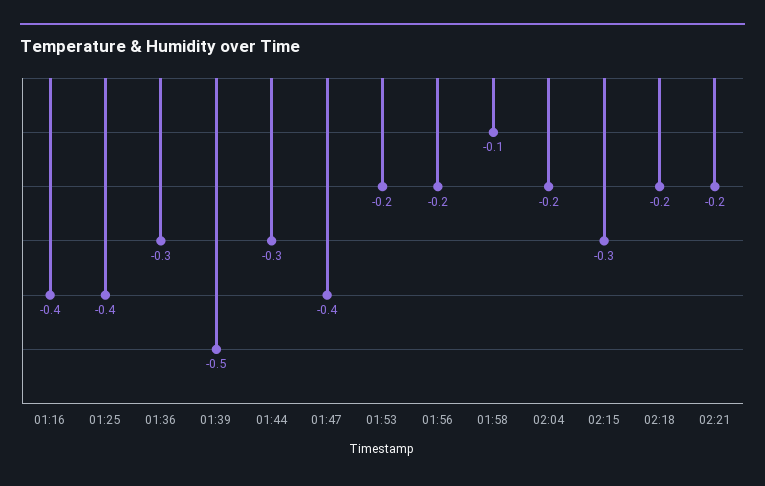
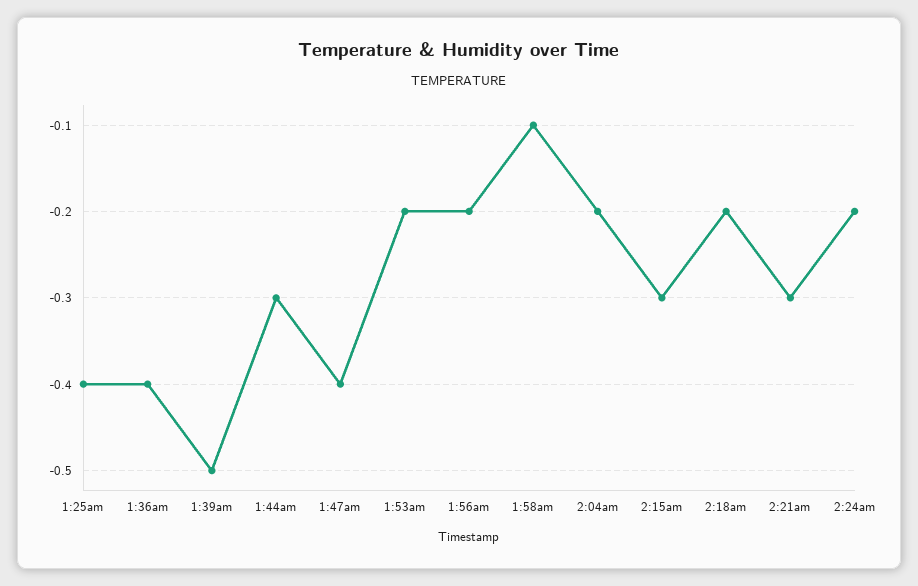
01:16: -0.4 -> none
01:36: -0.3 -> -0.4
02:21: -0.2 -> -0.3
2:24am: none -> -0.2

